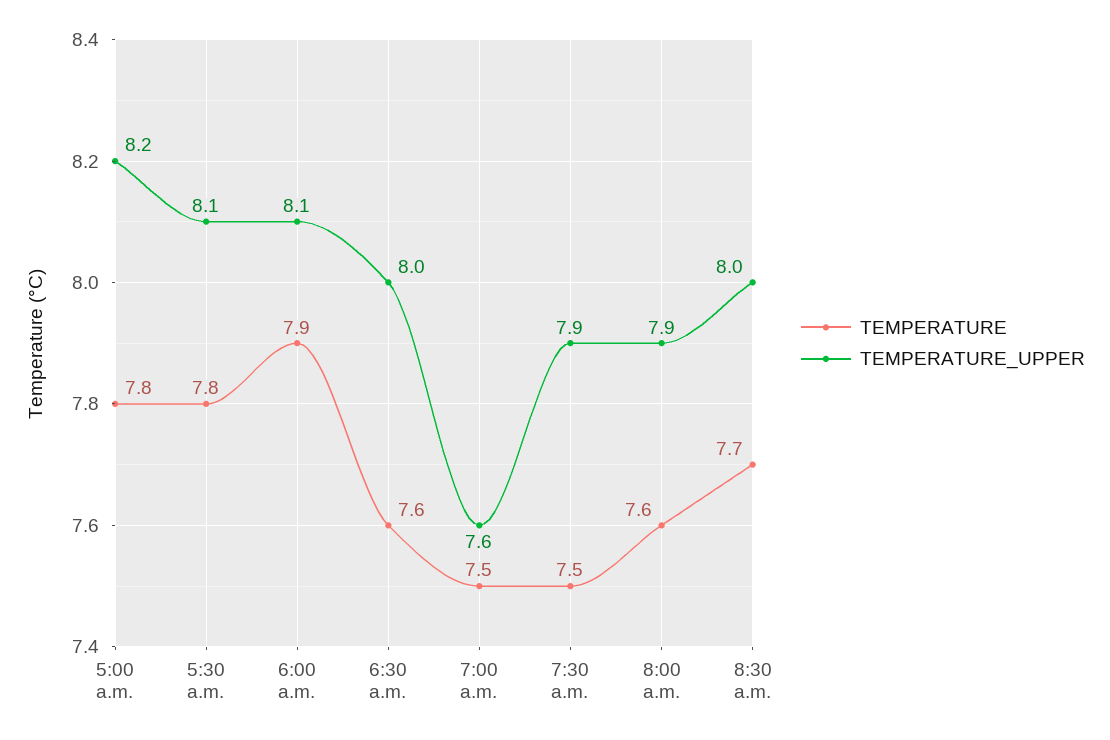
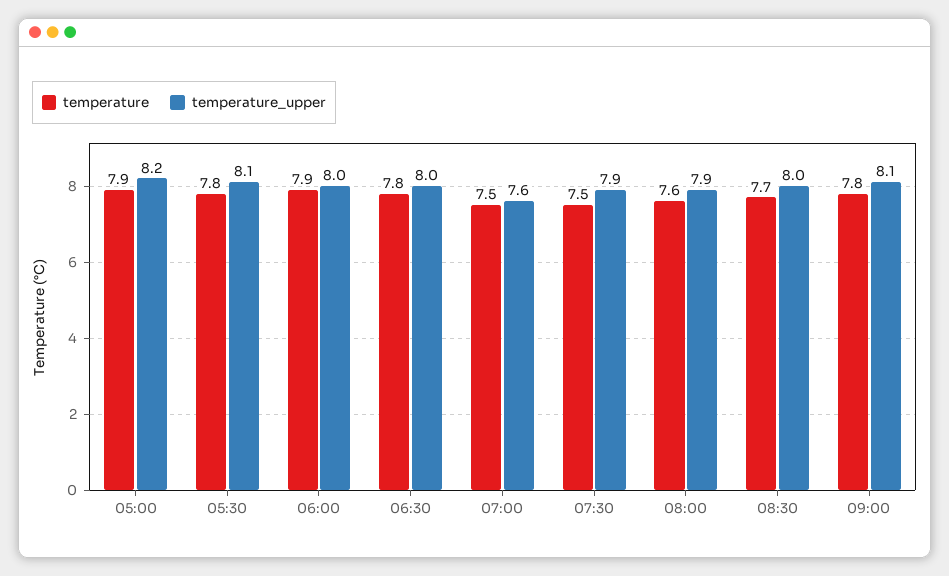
TEMPERATURE, 5:00 a.m.: 7.8 -> 7.9
TEMPERATURE_UPPER, 6:00 a.m.: 8.1 -> 8
TEMPERATURE, 6:30 a.m.: 7.6 -> 7.8
TEMPERATURE, 09:00: none -> 7.8
TEMPERATURE_UPPER, 09:00: none -> 8.1

